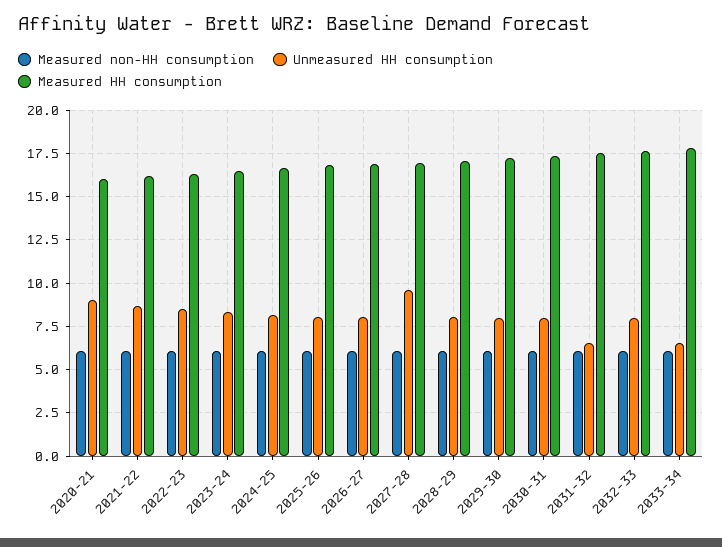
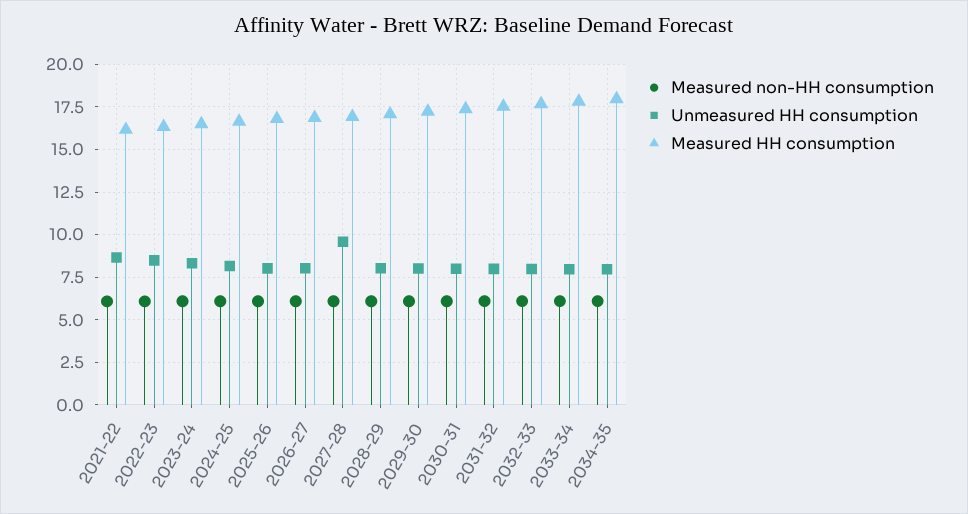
Measured non-HH consumption, 2020-21: 6 -> none
Unmeasured HH consumption, 2020-21: 9 -> none
Measured HH consumption, 2020-21: 16 -> none
Unmeasured HH consumption, 2031-32: 6.5 -> 8
Unmeasured HH consumption, 2033-34: 6.5 -> 8
Measured non-HH consumption, 2034-35: none -> 6
Unmeasured HH consumption, 2034-35: none -> 8
Measured HH consumption, 2034-35: none -> 18

